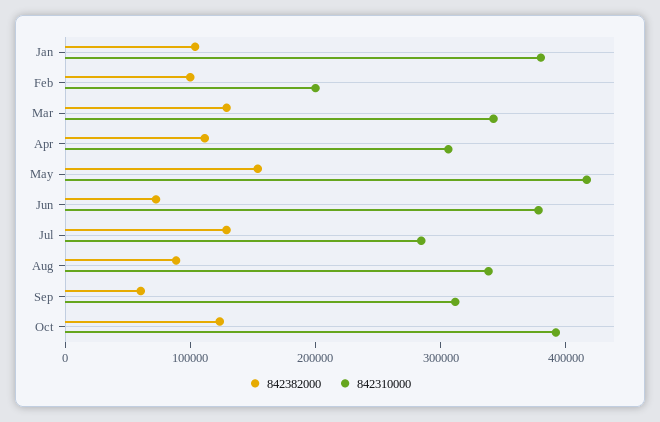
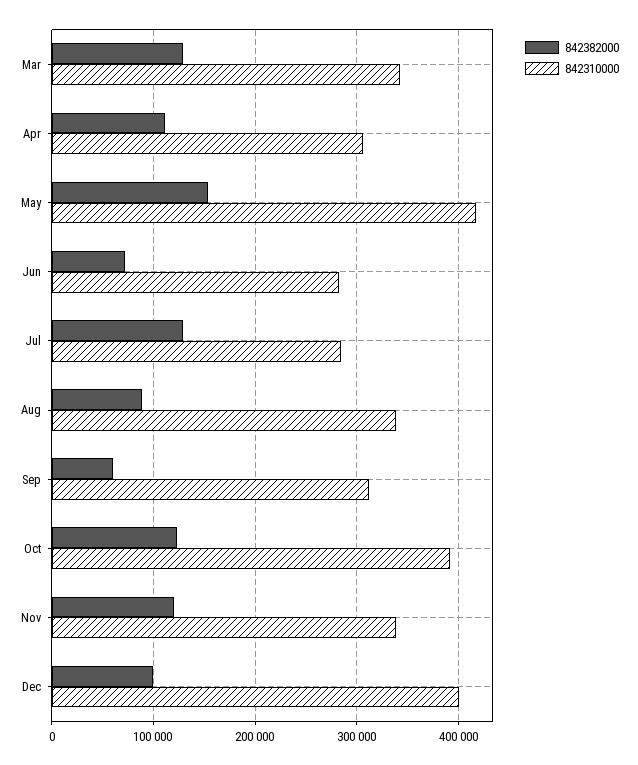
842382000, Jan: 100000 -> none
842310000, Jan: 380000 -> none
842382000, Feb: 100000 -> none
842310000, Feb: 200000 -> none
842310000, Jun: 380000 -> 280000
842382000, Nov: none -> 120000
842310000, Nov: none -> 340000
842382000, Dec: none -> 100000
842310000, Dec: none -> 400000

